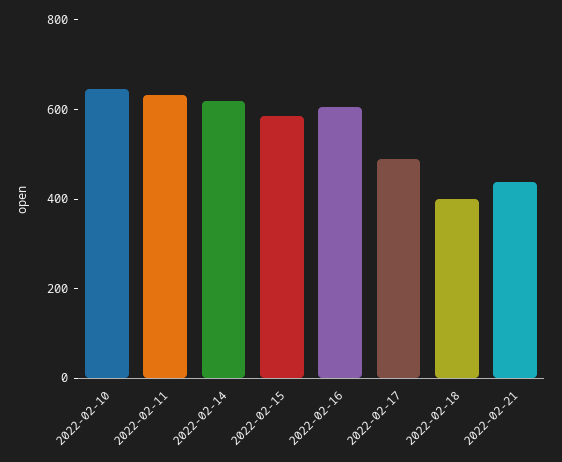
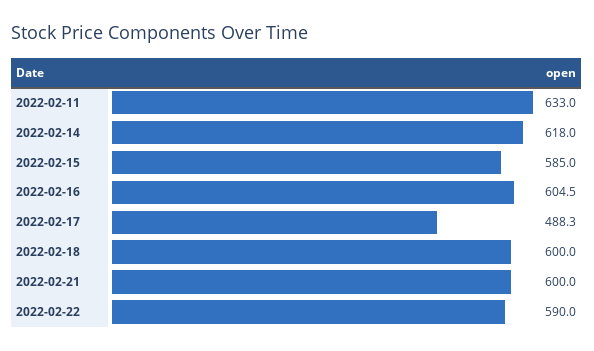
2022-02-10: 650 -> none
2022-02-18: 400 -> 600
2022-02-21: 450 -> 600
2022-02-22: none -> 590

